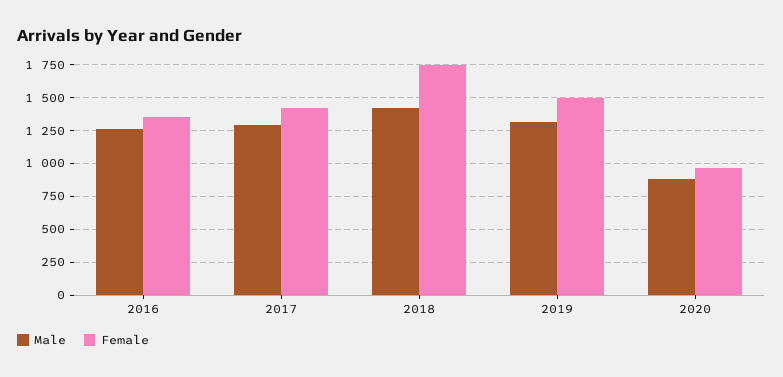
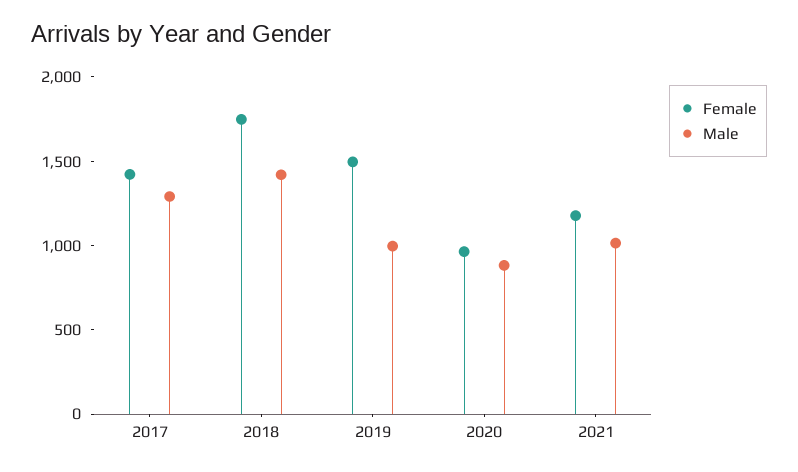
Male, 2016: 1250 -> none
Female, 2016: 1350 -> none
Male, 2019: 1300 -> 1000
Female, 2021: none -> 1200
Male, 2021: none -> 1000

